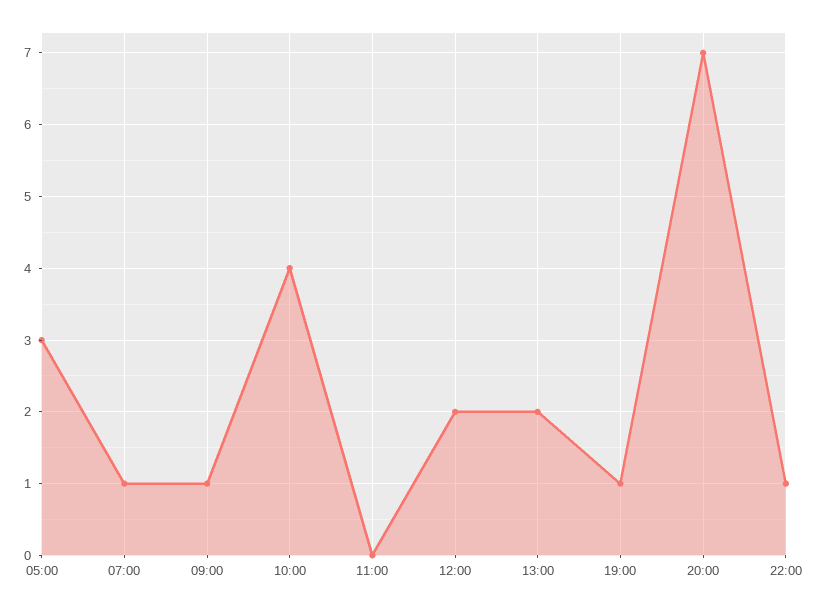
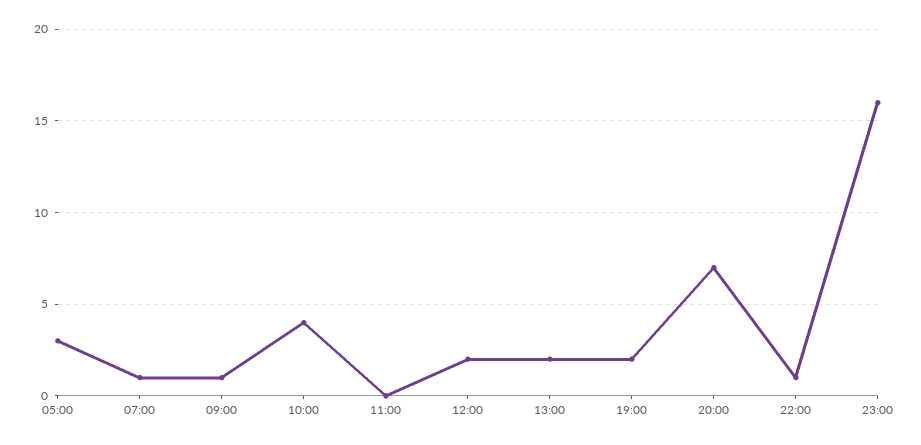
19:00: 1 -> 2
23:00: none -> 16

